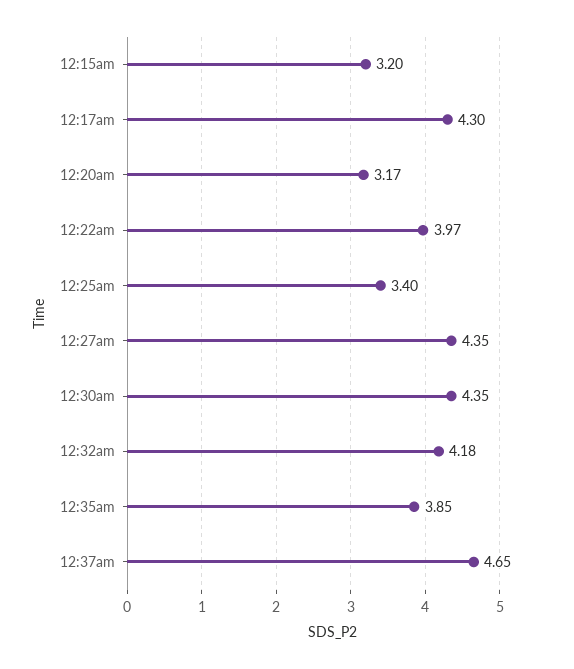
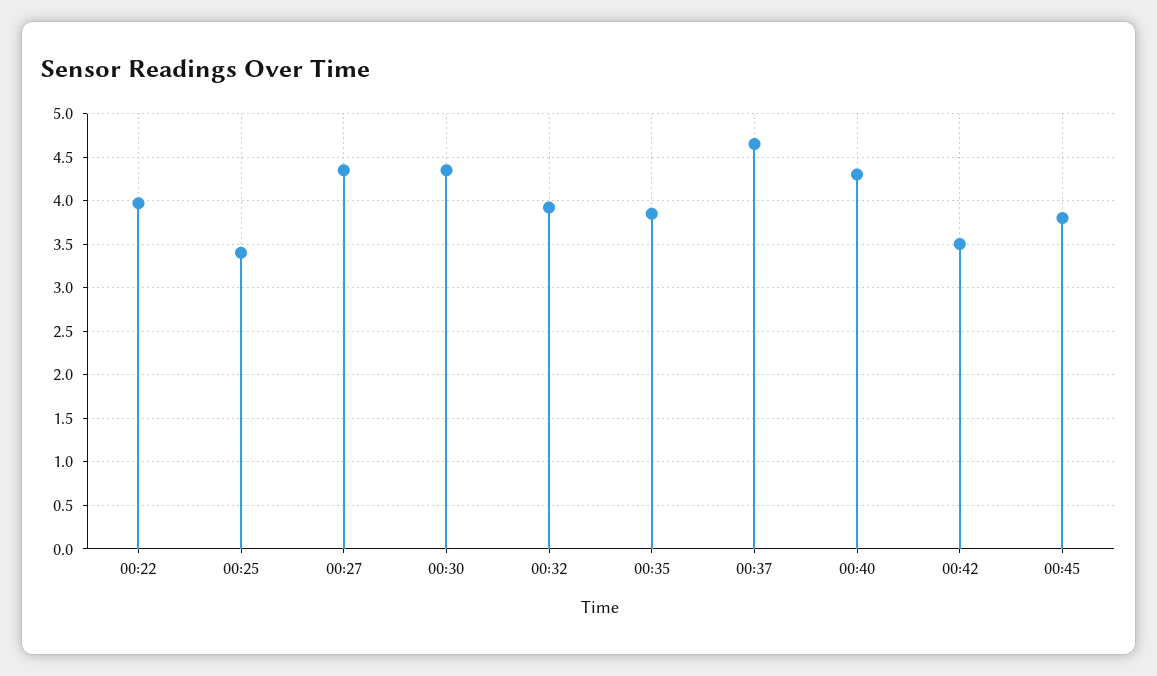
12:15am: 3.2 -> none
12:17am: 4.3 -> none
12:20am: 3.17 -> none
12:32am: 4.18 -> 3.9
00:40: none -> 4.3
00:42: none -> 3.5
00:45: none -> 3.8

